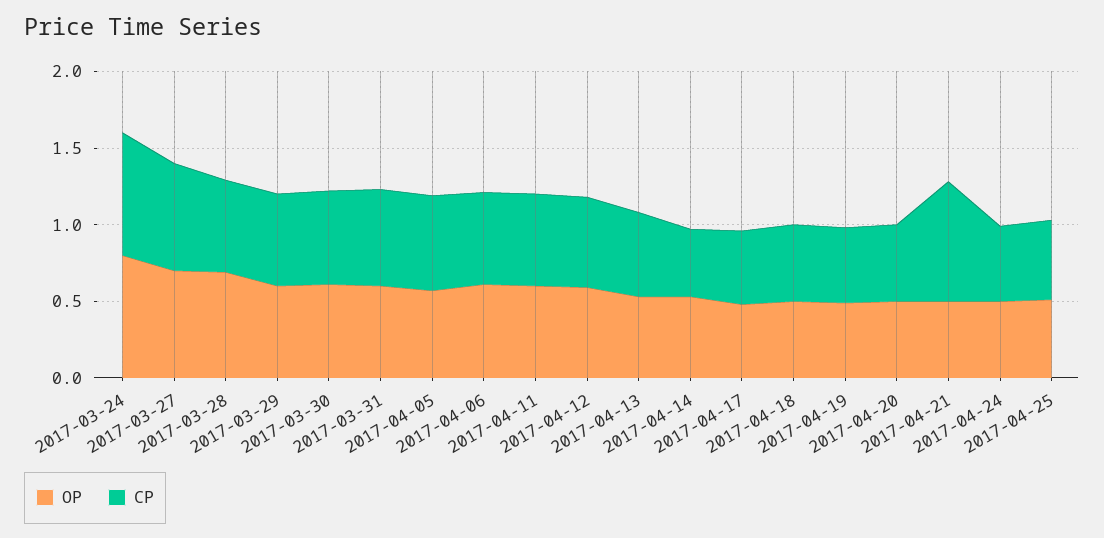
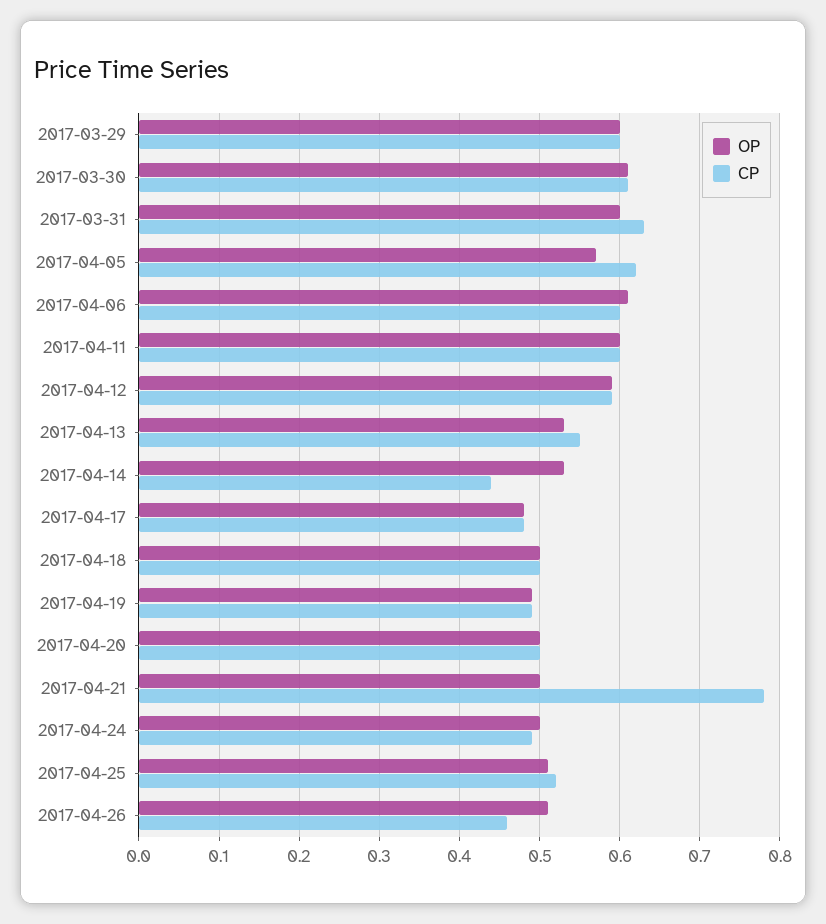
OP, 2017-03-24: 0.8 -> none
CP, 2017-03-24: 0.8 -> none
OP, 2017-03-27: 0.7 -> none
CP, 2017-03-27: 0.7 -> none
OP, 2017-03-28: 0.7 -> none
CP, 2017-03-28: 0.6 -> none
OP, 2017-04-26: none -> 0.51
CP, 2017-04-26: none -> 0.46

